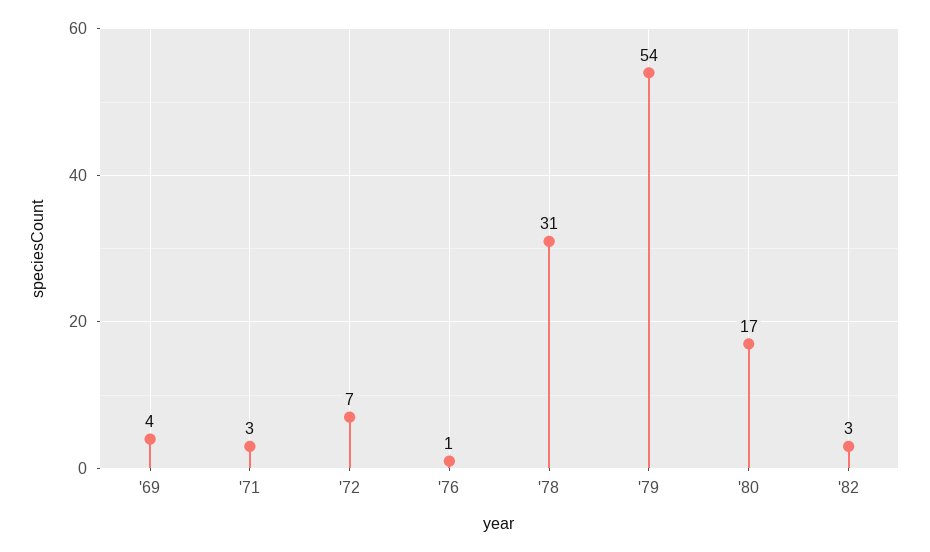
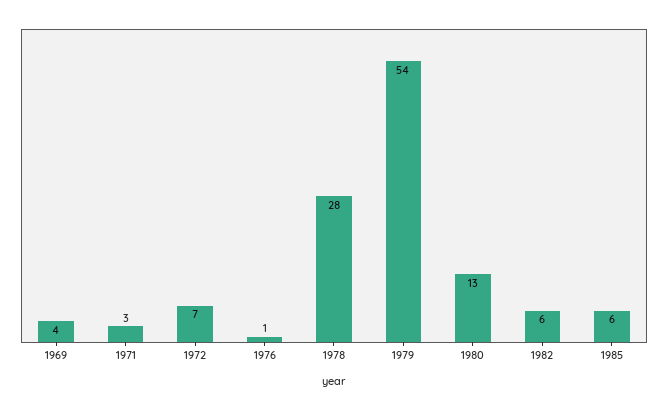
'78: 31 -> 28
'80: 17 -> 13
'82: 3 -> 6
1985: none -> 6

